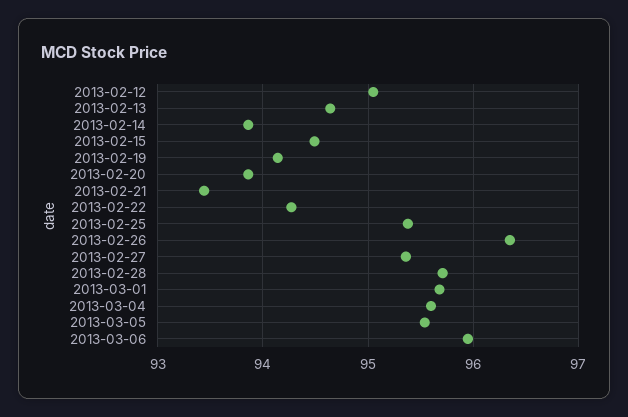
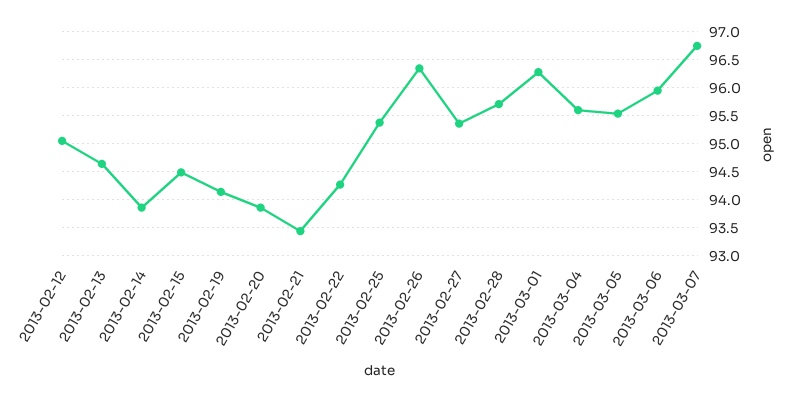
2013-03-01: 95.7 -> 96.25
2013-03-07: none -> 96.75

